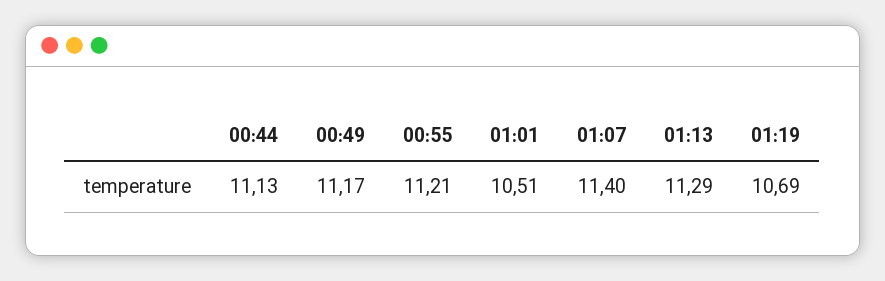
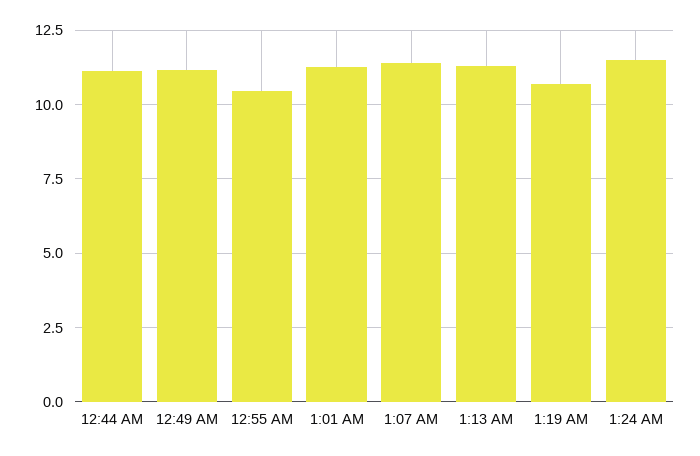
00:55: 11.21 -> 10.5
01:01: 10.51 -> 11.25
1:24 AM: none -> 11.5

